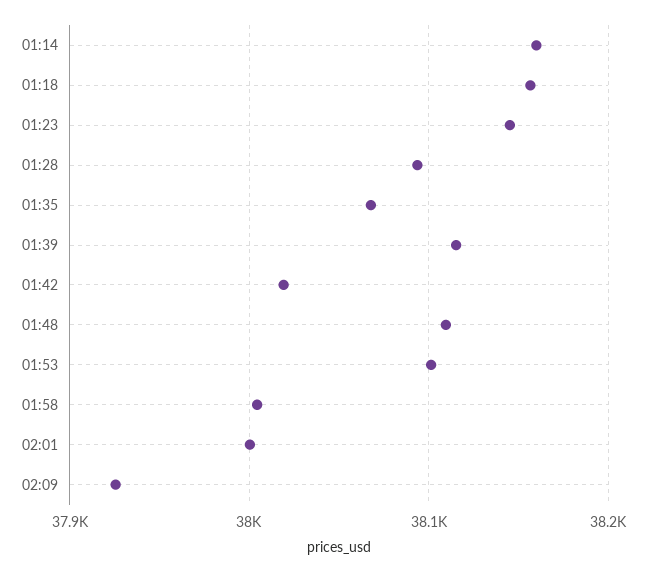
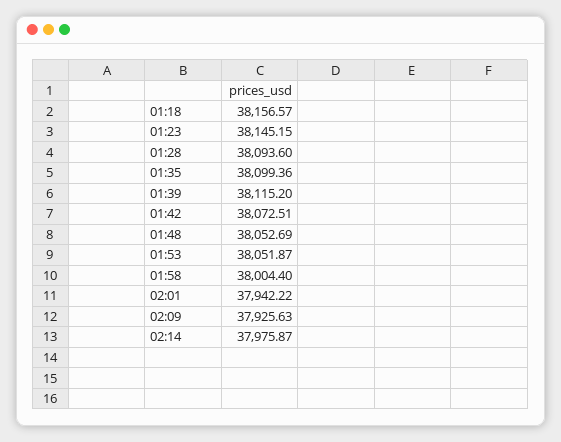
01:14: 38160 -> none
01:35: 38070 -> 38099.36
01:42: 38020 -> 38072.51
01:48: 38110 -> 38052.69
01:53: 38100 -> 38051.87
02:01: 38000 -> 37942.22
02:14: none -> 37975.87

